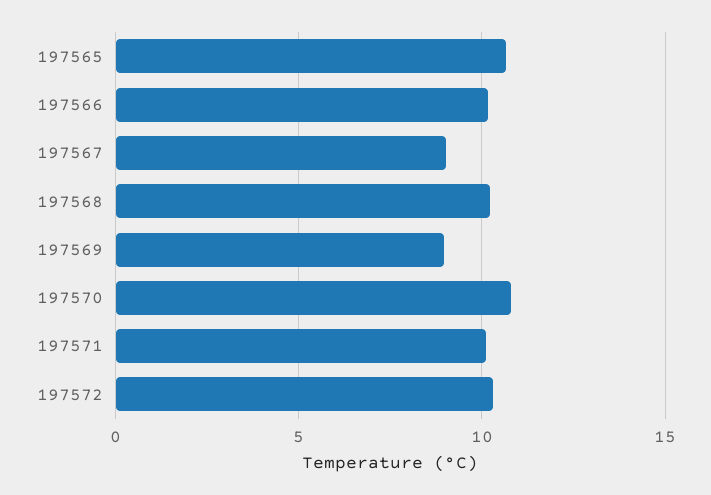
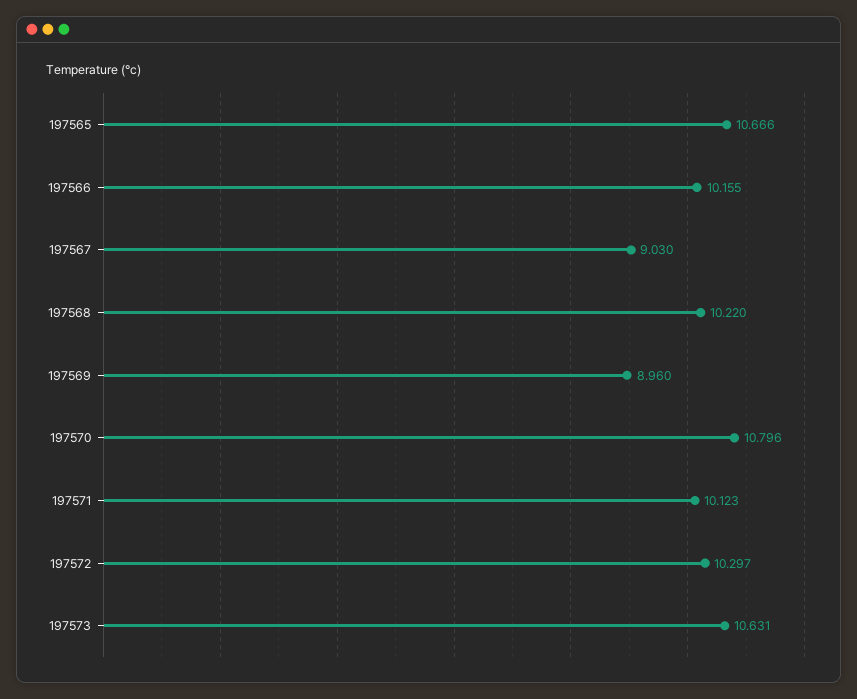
197573: none -> 10.631

